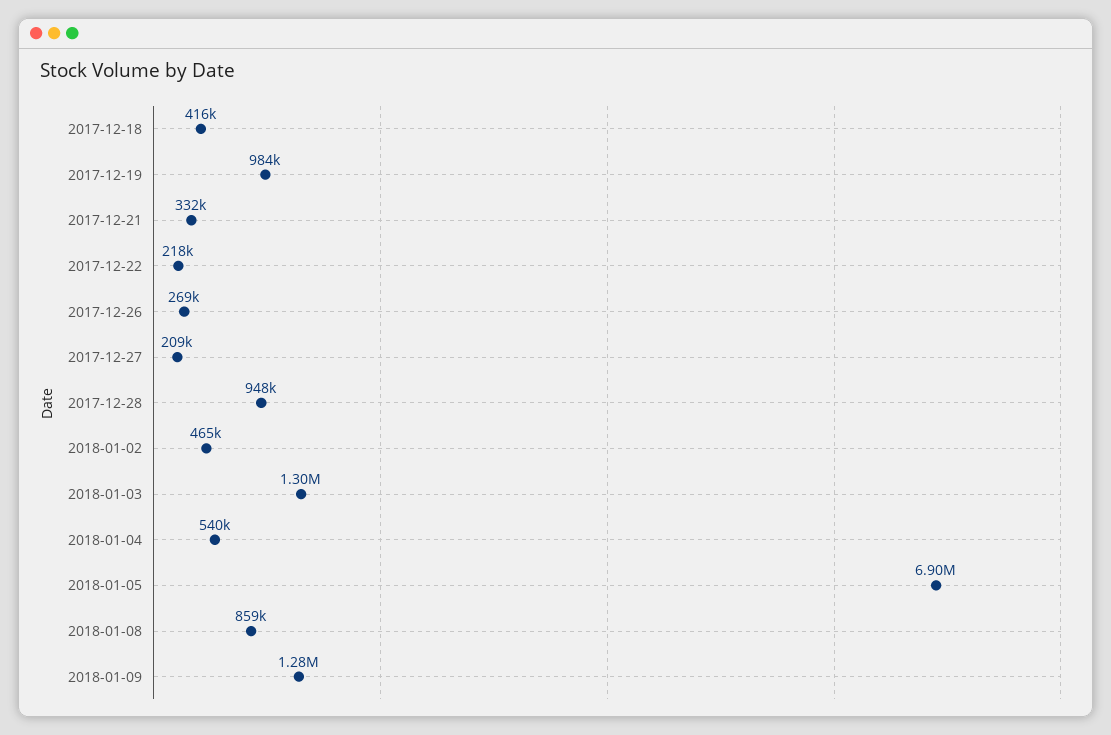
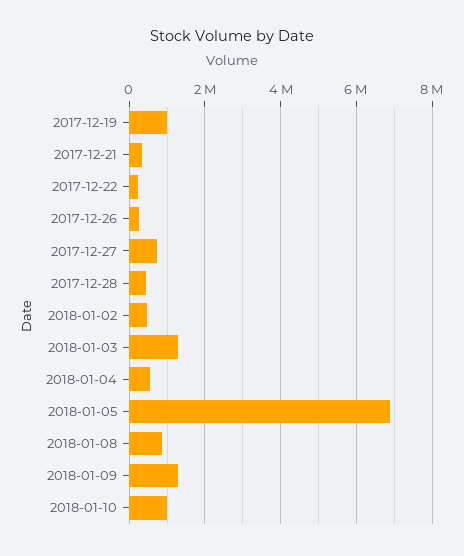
2017-12-18: 416000 -> none
2017-12-27: 209000 -> 800000
2017-12-28: 948000 -> 400000
2018-01-10: none -> 1000000

